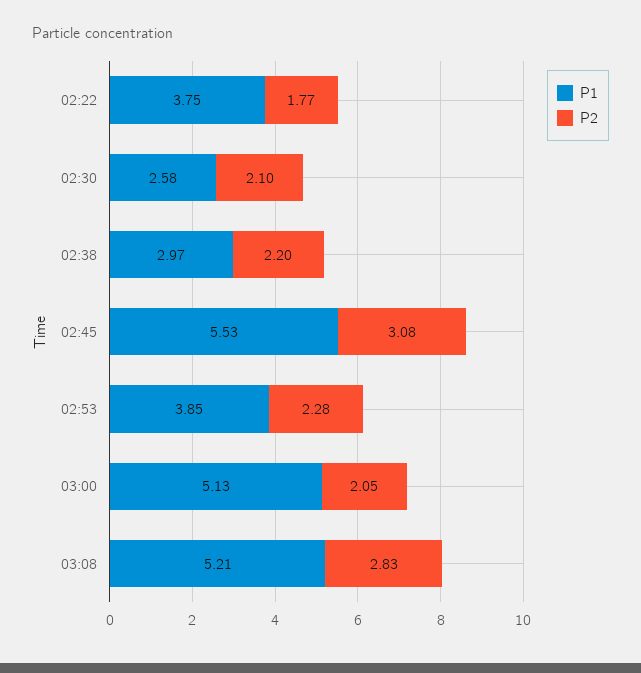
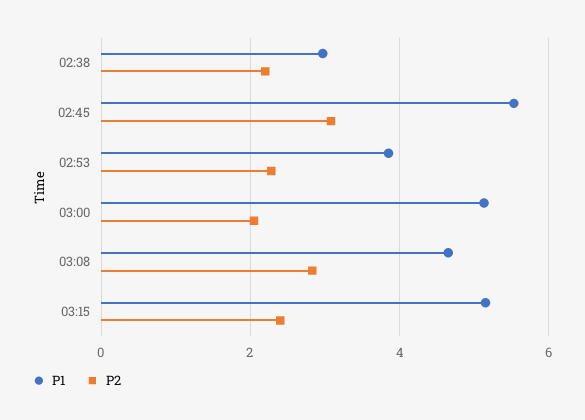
P1, 02:22: 3.75 -> none
P2, 02:22: 1.77 -> none
P1, 02:30: 2.58 -> none
P2, 02:30: 2.1 -> none
P1, 03:08: 5.21 -> 4.6
P1, 03:15: none -> 5.2
P2, 03:15: none -> 2.4

